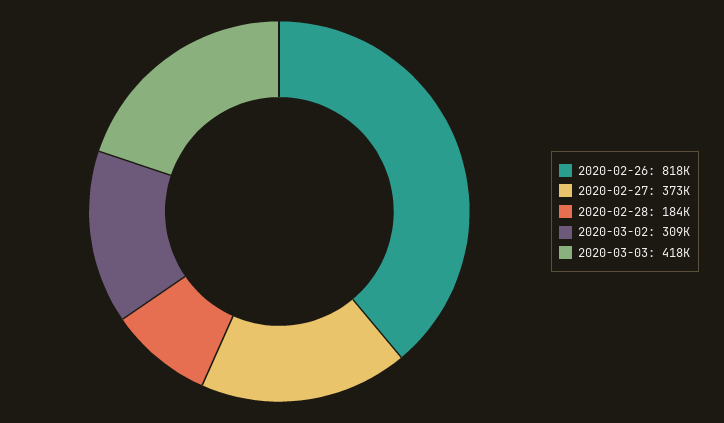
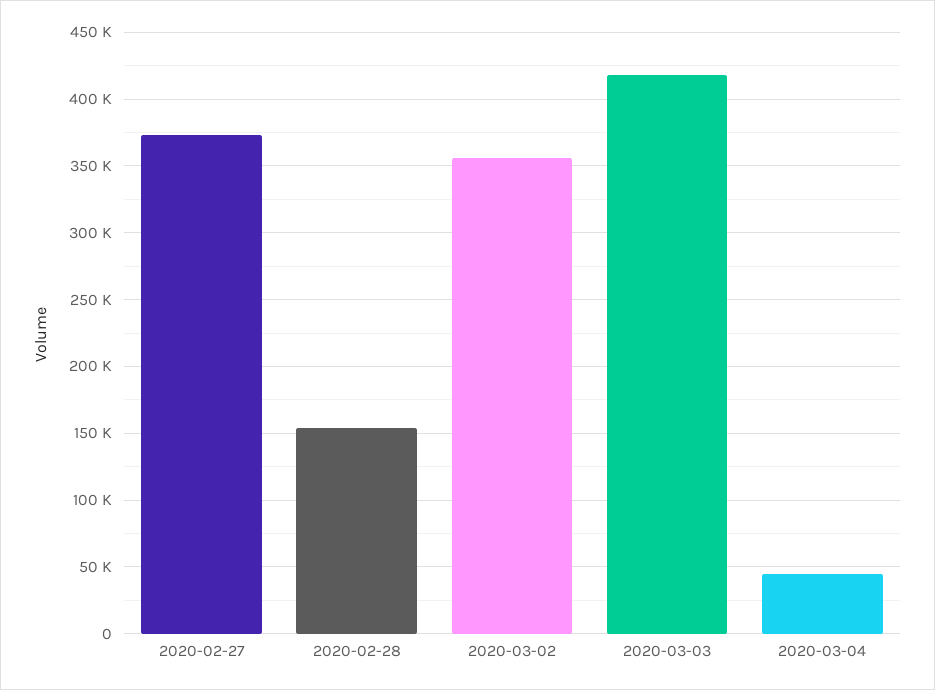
2020-02-26: 818000 -> none
2020-02-28: 184000 -> 155000
2020-03-02: 309000 -> 355000
2020-03-04: none -> 45000

